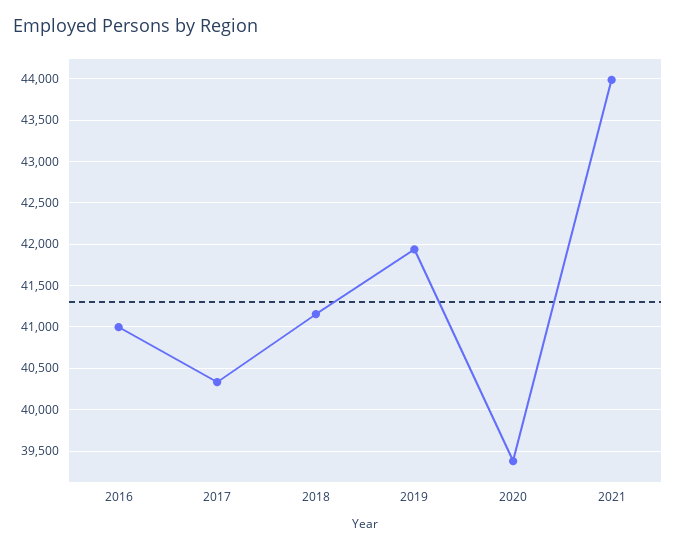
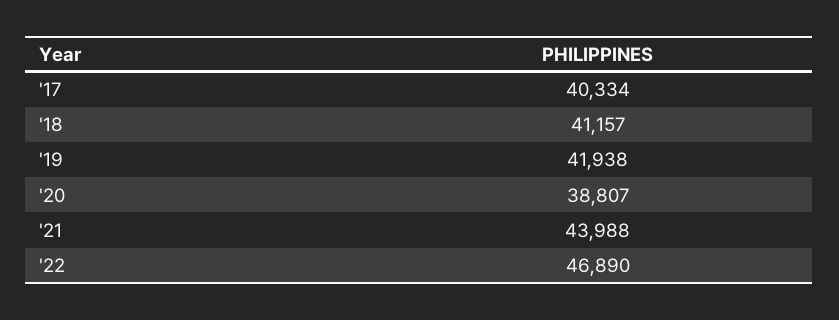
2016: 41000 -> none
2020: 39400 -> 38807
'22: none -> 46890

